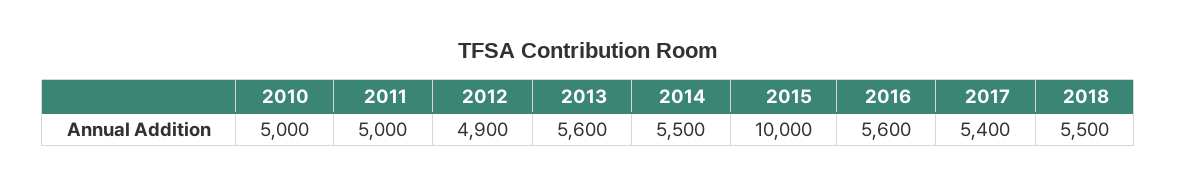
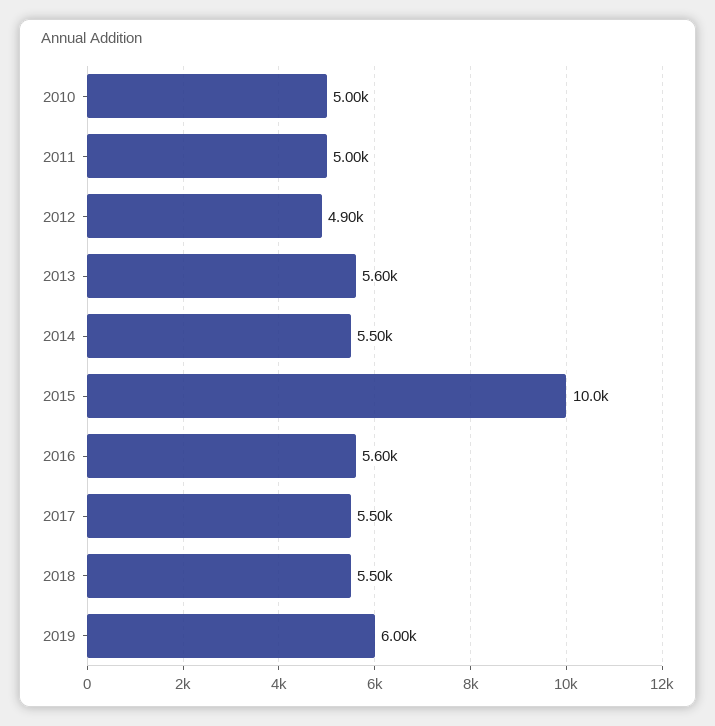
2017: 5400 -> 5500
2019: none -> 6000

